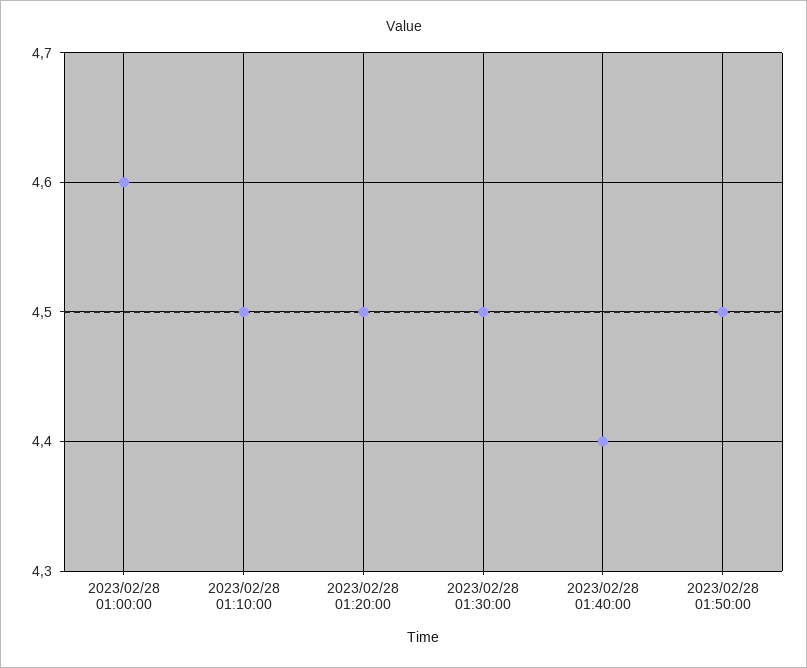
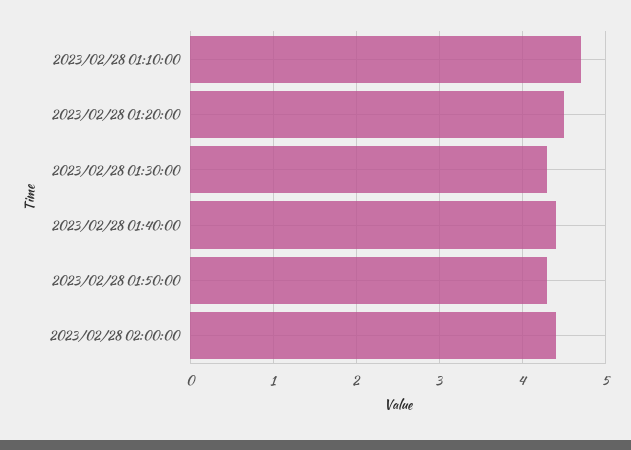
2023/02/28 01:00:00: 4.6 -> none
2023/02/28 01:10:00: 4.5 -> 4.7
2023/02/28 01:30:00: 4.5 -> 4.3
2023/02/28 01:50:00: 4.5 -> 4.3
2023/02/28 02:00:00: none -> 4.4

